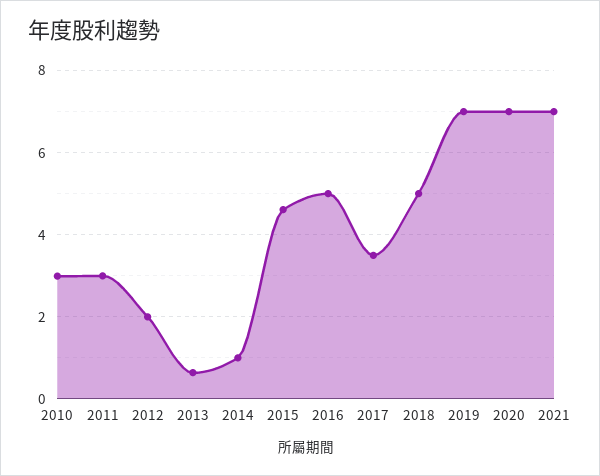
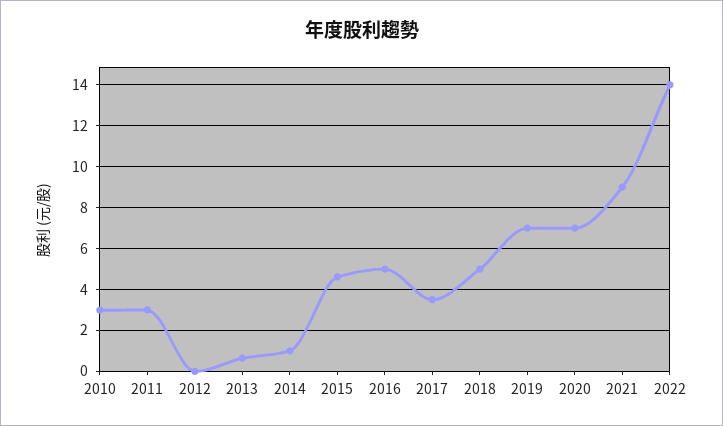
2012: 2 -> 0
2021: 7 -> 9
2022: none -> 14

